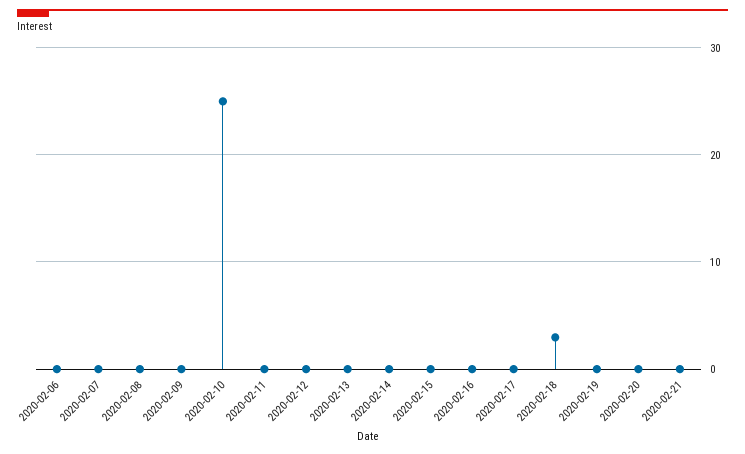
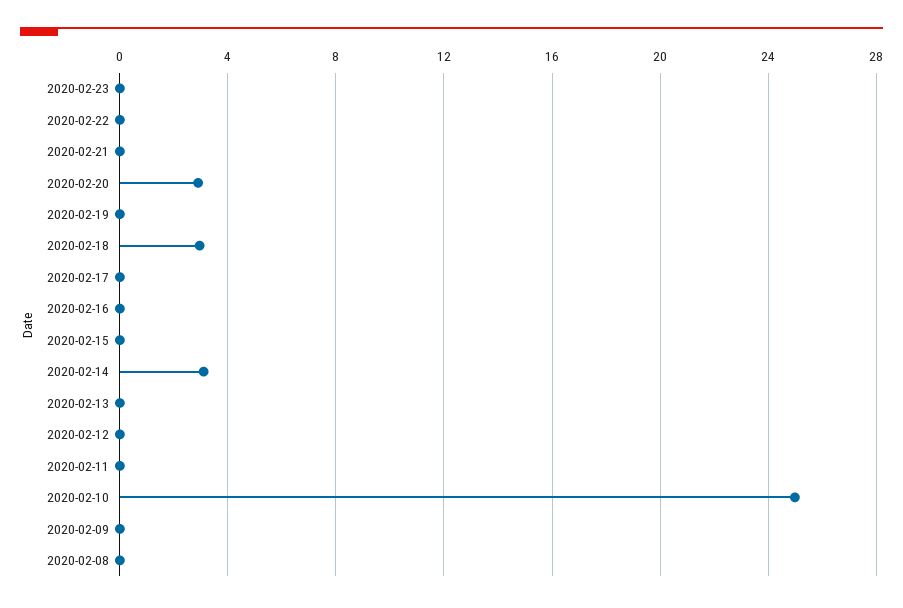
2020-02-06: 0 -> none
2020-02-07: 0 -> none
2020-02-14: 0 -> 3
2020-02-20: 0 -> 3
2020-02-23: none -> 0
2020-02-22: none -> 0

